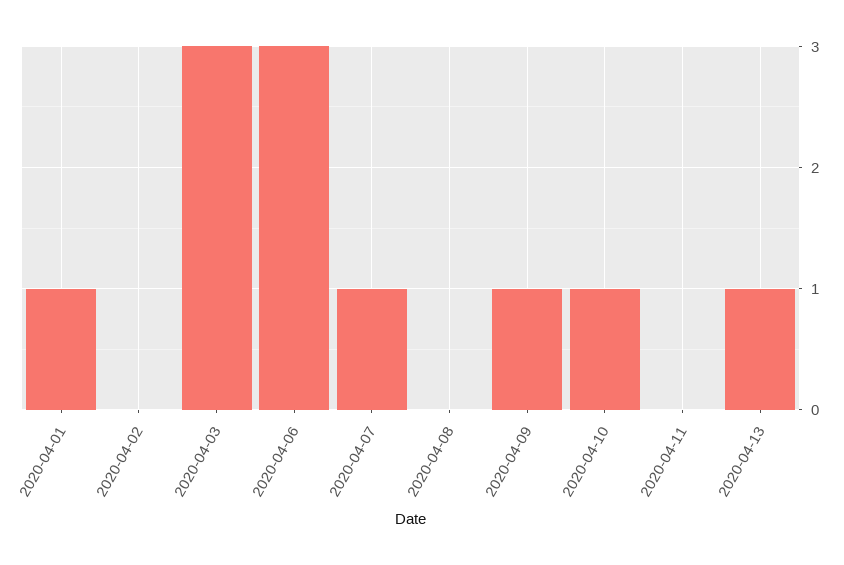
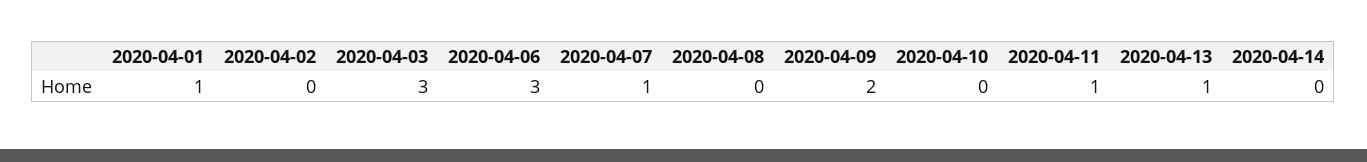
2020-04-09: 1 -> 2
2020-04-10: 1 -> 0
2020-04-11: 0 -> 1
2020-04-14: none -> 0

